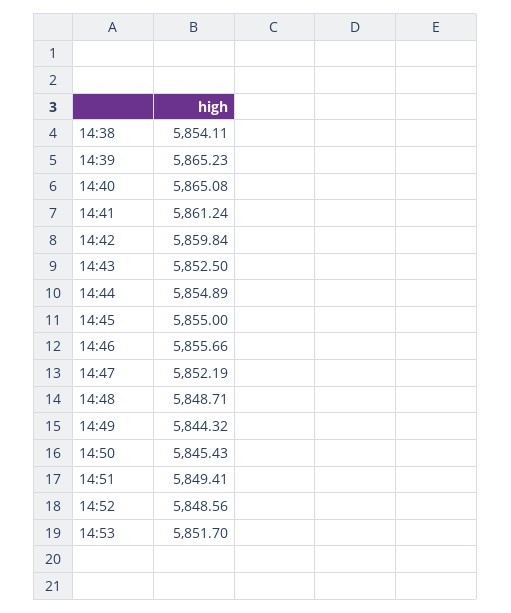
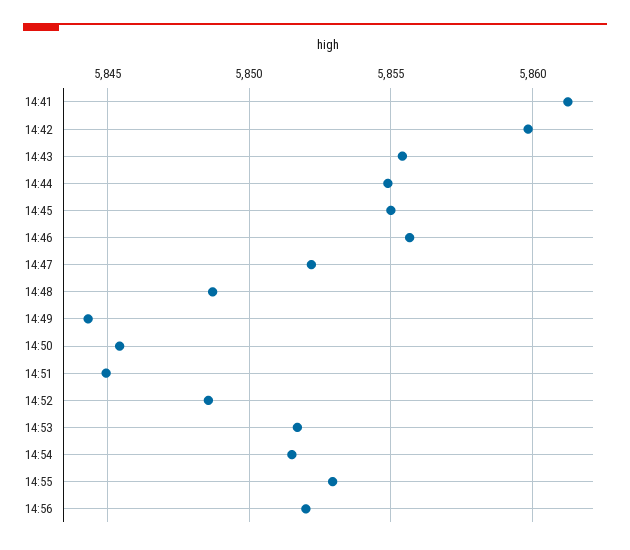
14:38: 5854.11 -> none
14:39: 5865.23 -> none
14:40: 5865.08 -> none
14:43: 5852.5 -> 5855.5
14:51: 5849.41 -> 5845
14:54: none -> 5851.5
14:55: none -> 5853
14:56: none -> 5852

